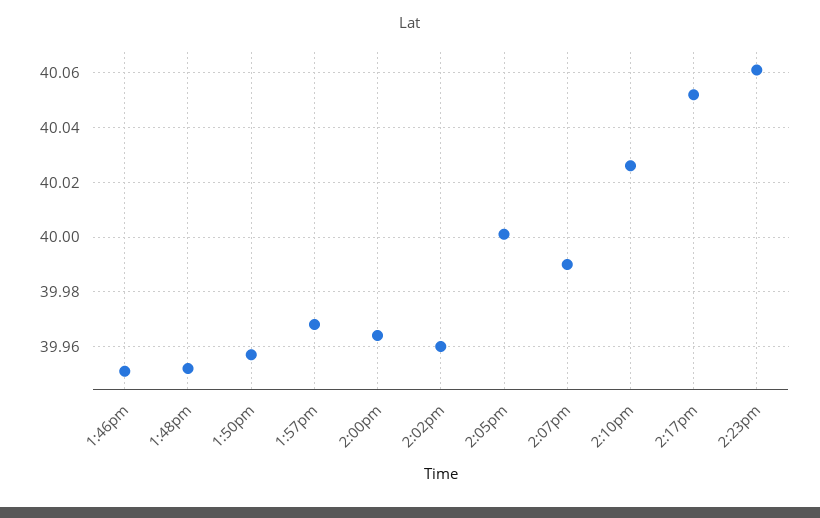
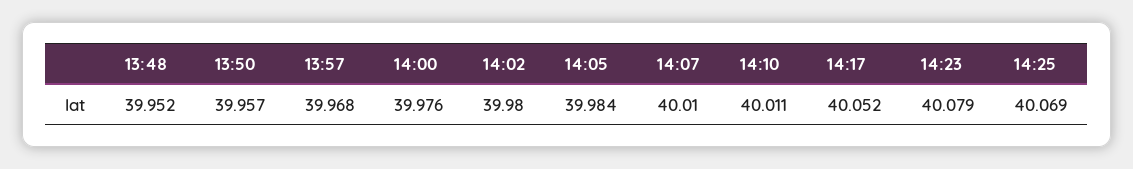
1:46pm: 39.95 -> none
2:00pm: 39.965 -> 39.976
2:02pm: 39.96 -> 39.98
2:05pm: 40 -> 39.984
2:07pm: 39.99 -> 40.01
2:10pm: 40.025 -> 40.011
2:23pm: 40.06 -> 40.079
14:25: none -> 40.069

